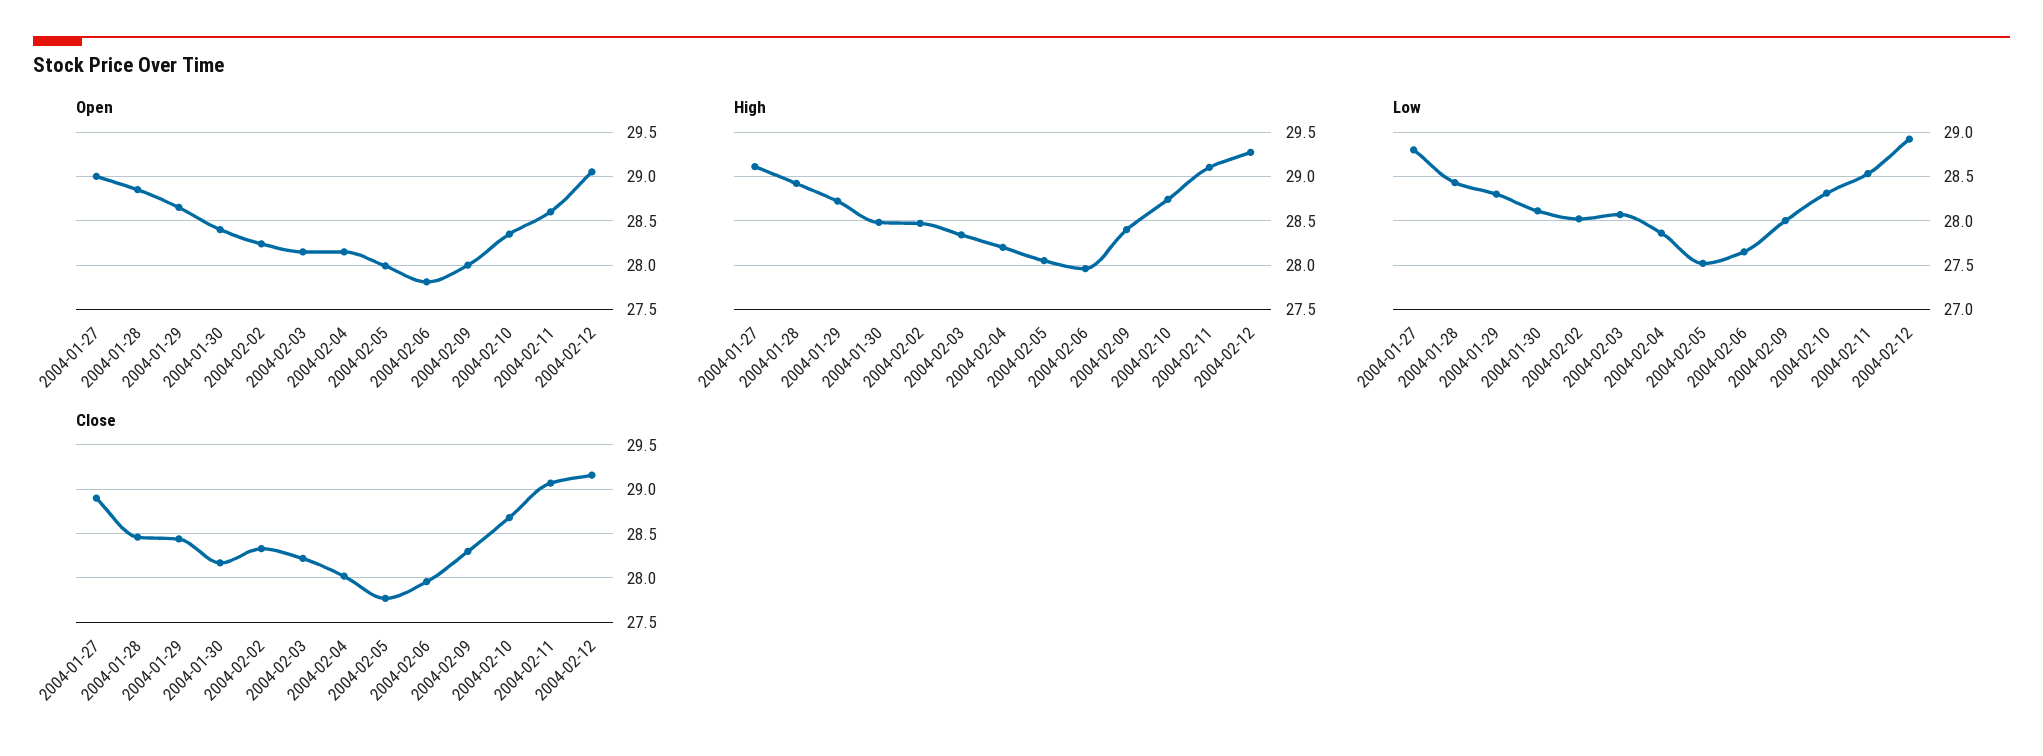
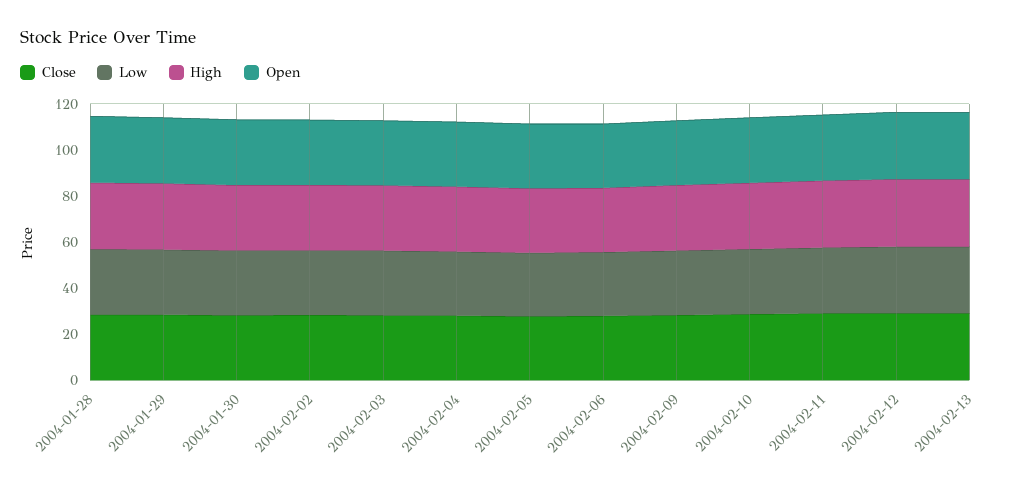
Open, 2004-01-27: 29 -> none
High, 2004-01-27: 29.1 -> none
Low, 2004-01-27: 28.8 -> none
Close, 2004-01-27: 28.9 -> none
Close, 2004-02-13: none -> 30
Low, 2004-02-13: none -> 30
High, 2004-02-13: none -> 30
Open, 2004-02-13: none -> 30

